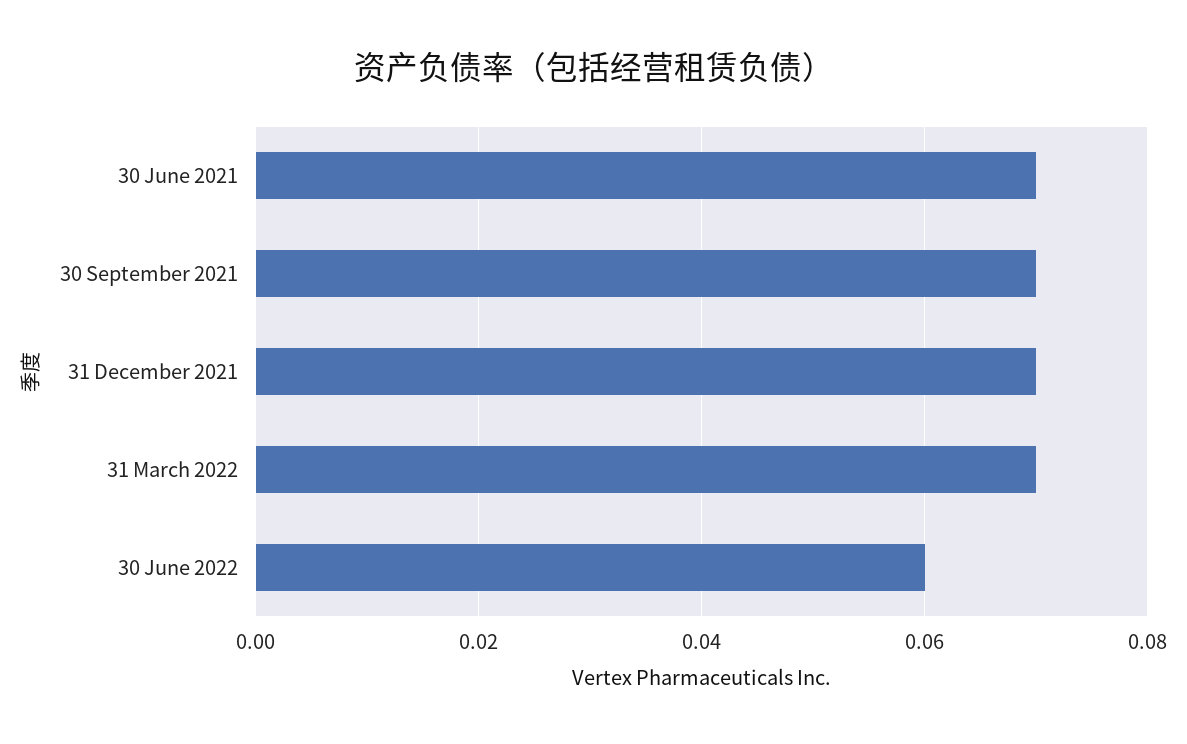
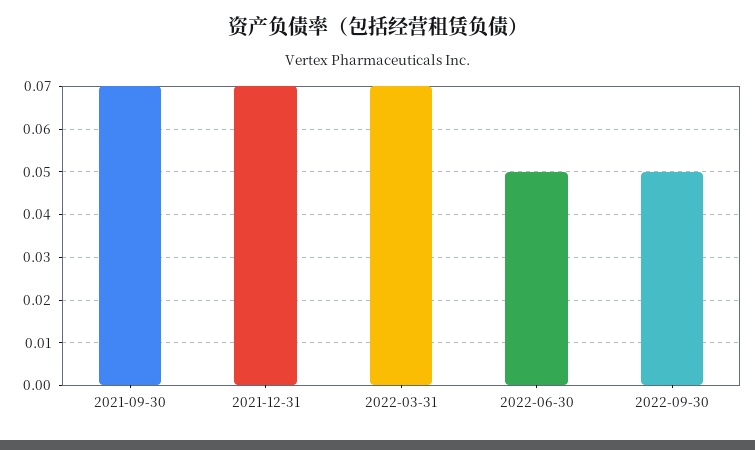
30 June 2021: 0.07 -> none
30 June 2022: 0.06 -> 0.05
2022-09-30: none -> 0.05

